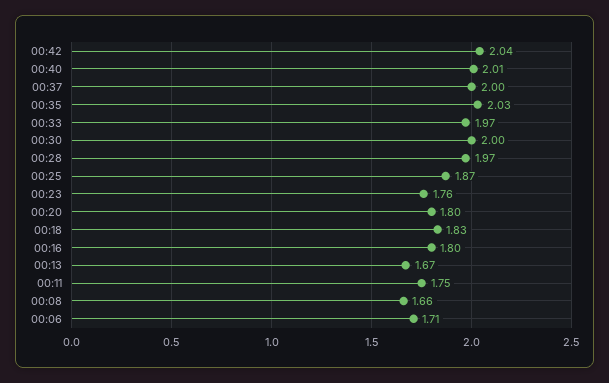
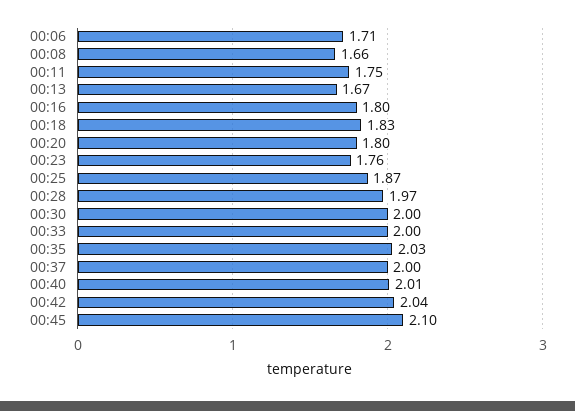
00:33: 1.97 -> 2
00:45: none -> 2.1

